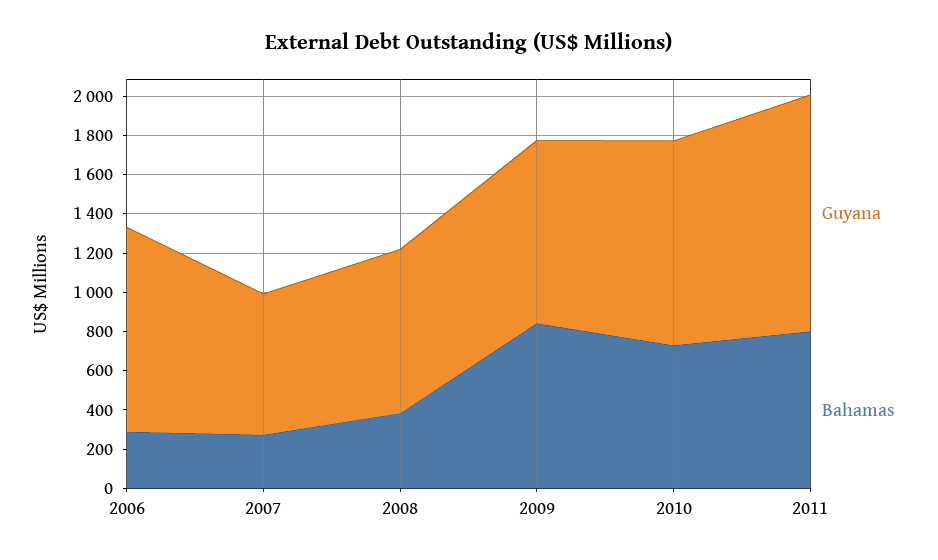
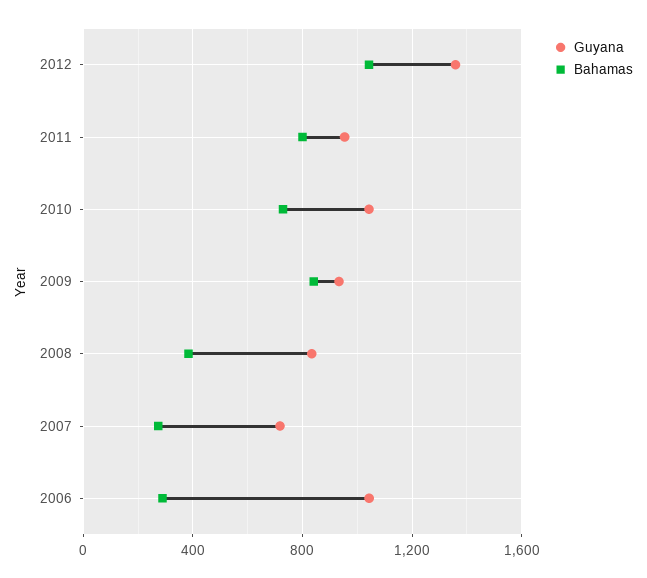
Guyana, 2011: 1200 -> 950
Guyana, 2012: none -> 1350
Bahamas, 2012: none -> 1050

